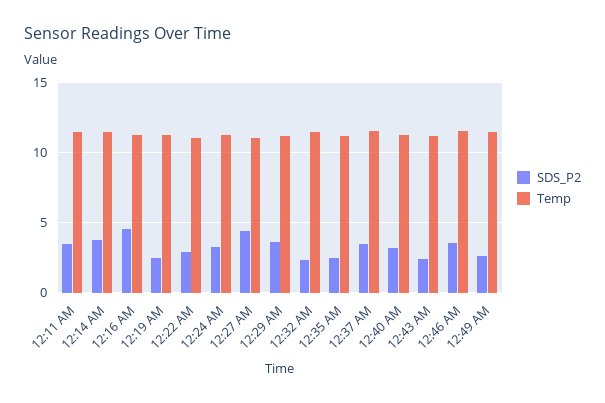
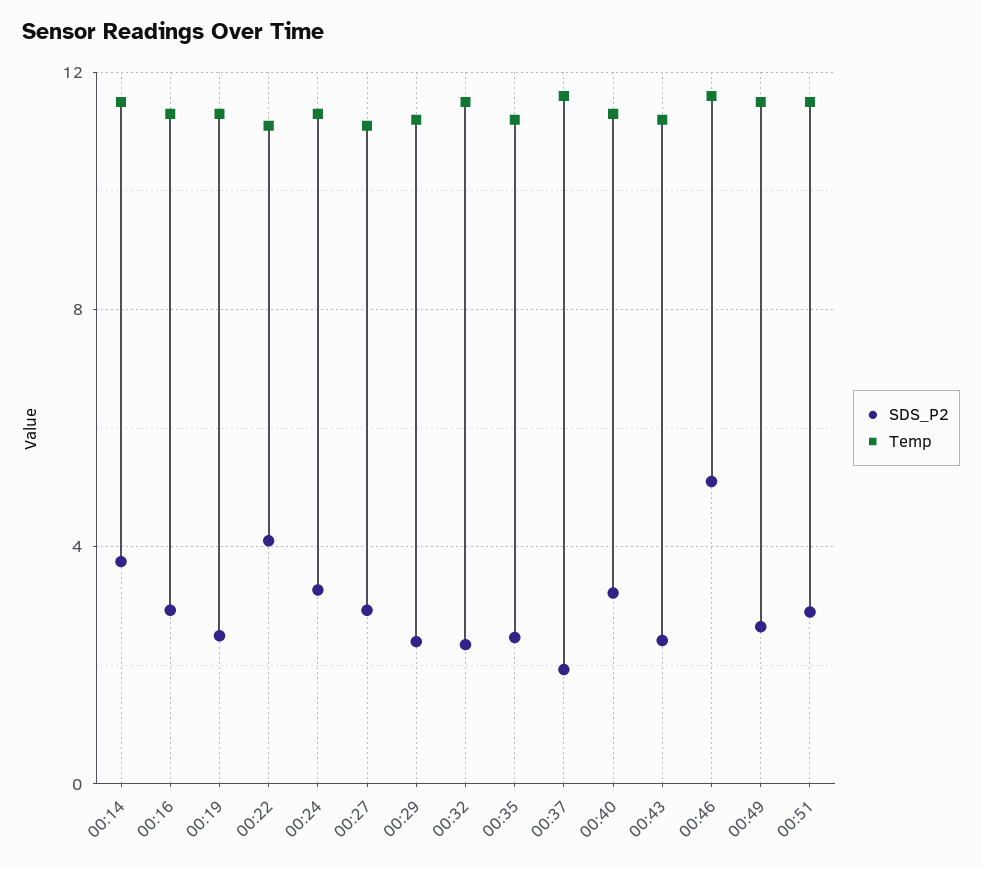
SDS_P2, 12:11 AM: 3.5 -> none
Temp, 12:11 AM: 11.5 -> none
SDS_P2, 12:16 AM: 4.5 -> 3
SDS_P2, 12:22 AM: 3 -> 4
SDS_P2, 12:27 AM: 4.5 -> 3
SDS_P2, 12:29 AM: 3.5 -> 2.5
SDS_P2, 12:37 AM: 3.5 -> 2
SDS_P2, 12:46 AM: 3.5 -> 5
SDS_P2, 00:51: none -> 3
Temp, 00:51: none -> 11.5

